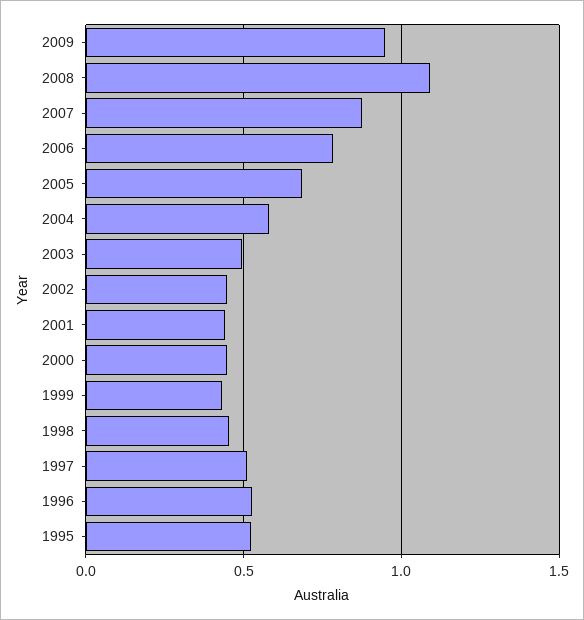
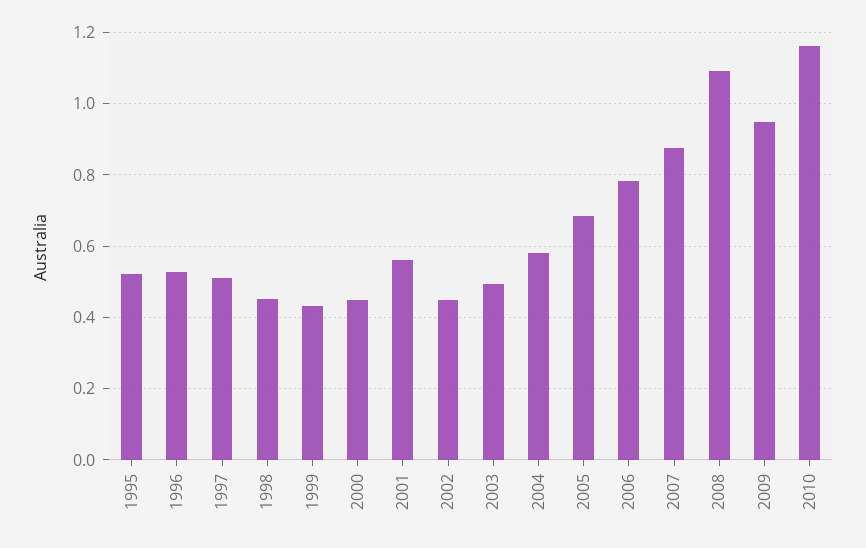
2001: 0.45 -> 0.56
2010: none -> 1.16

